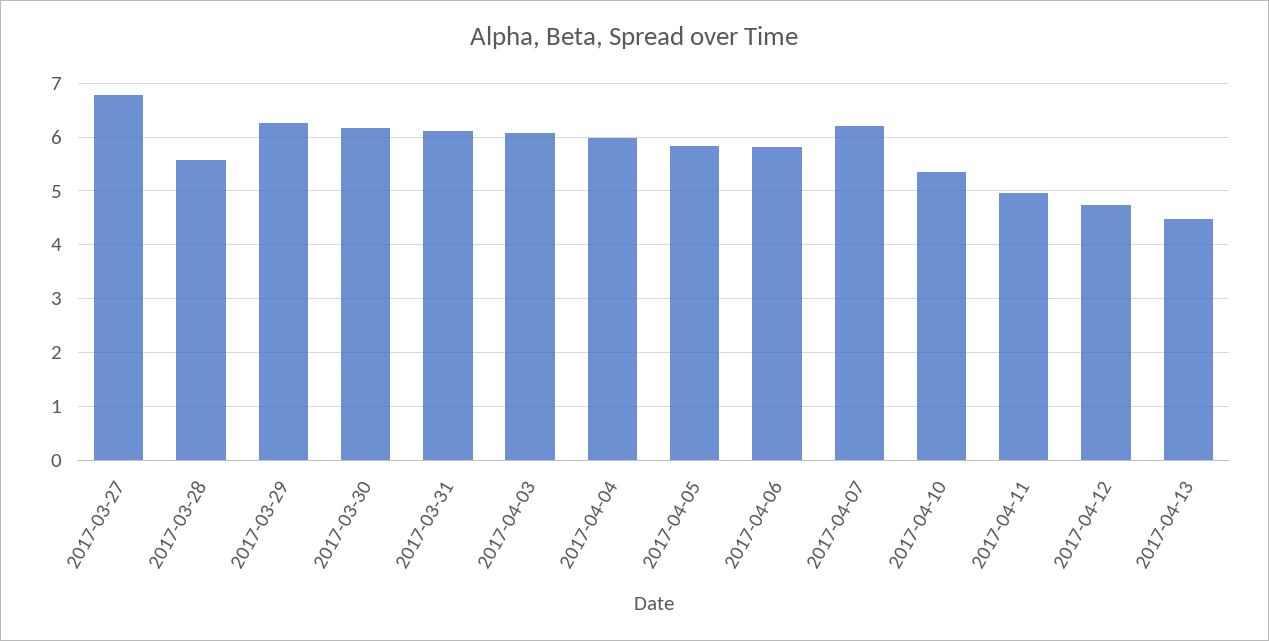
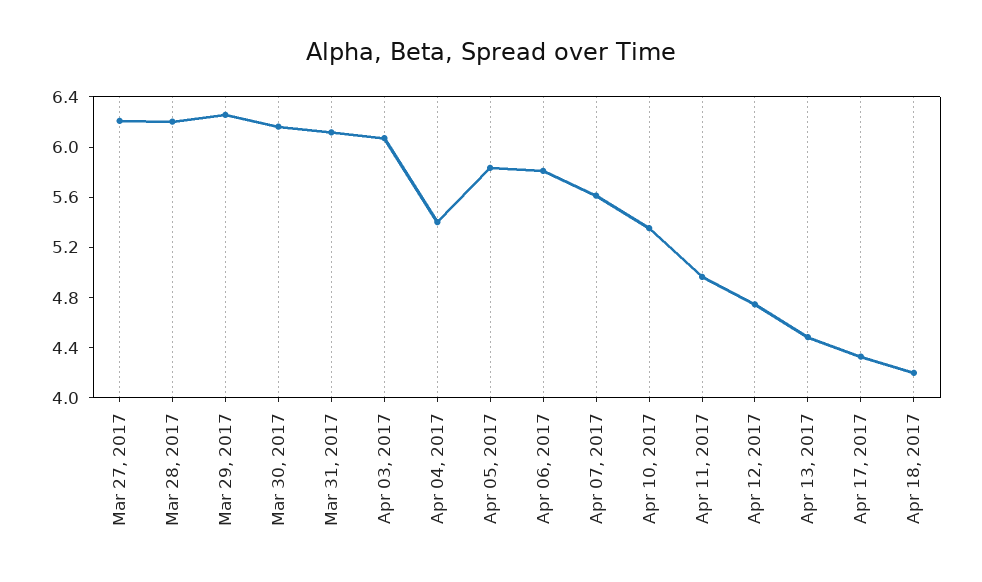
2017-03-27: 6.8 -> 6.2
2017-03-28: 5.6 -> 6.2
2017-04-04: 6 -> 5.4
2017-04-07: 6.2 -> 5.6
Apr 17, 2017: none -> 4.3
Apr 18, 2017: none -> 4.2

